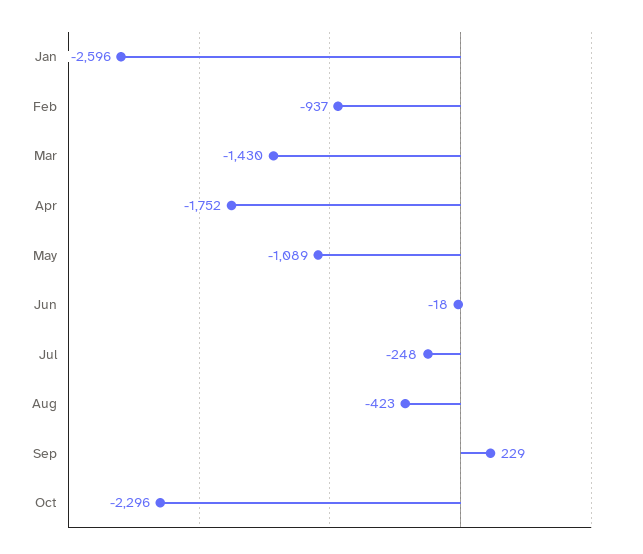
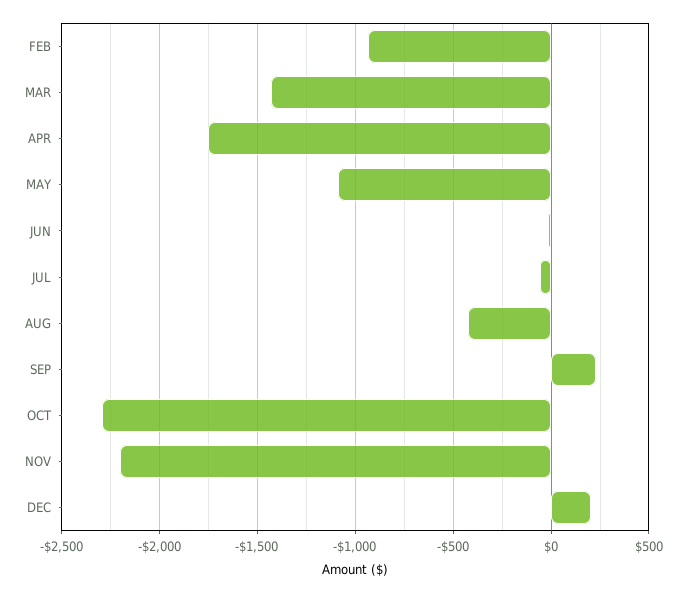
Jan: -2596 -> none
Jul: -248 -> -50
NOV: none -> -2200
DEC: none -> 200

